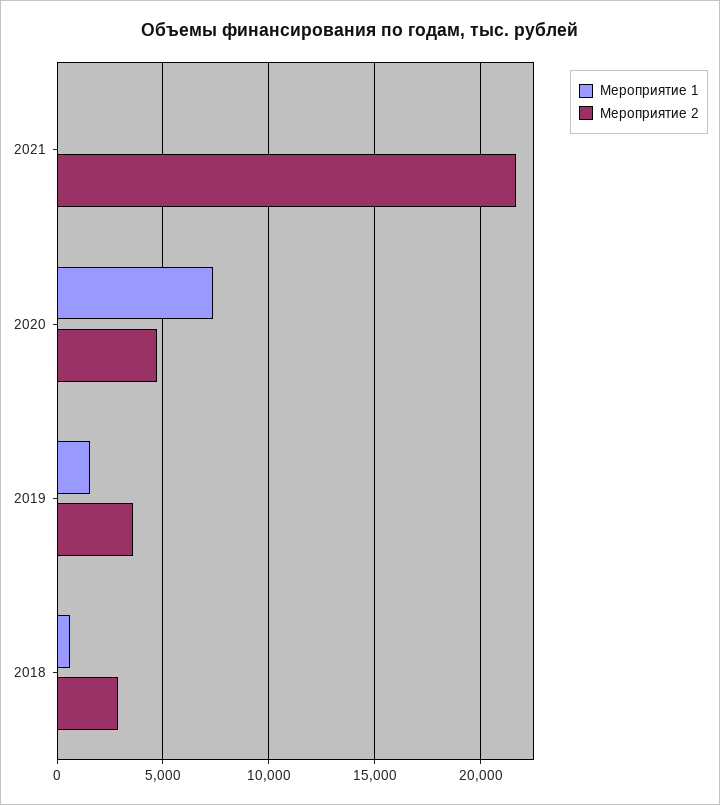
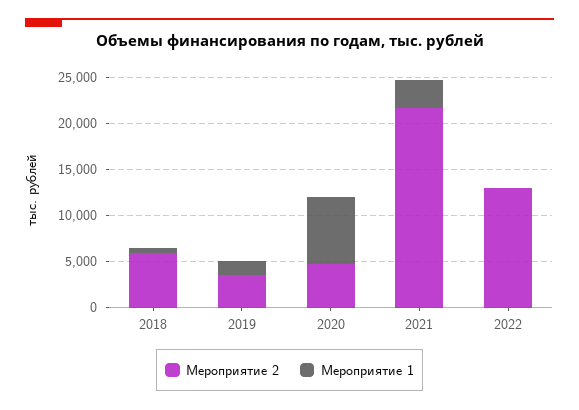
Мероприятие 1, 2021: 0 -> 3000
Мероприятие 2, 2018: 3000 -> 6000
Мероприятие 2, 2022: none -> 13000
Мероприятие 1, 2022: none -> 0

